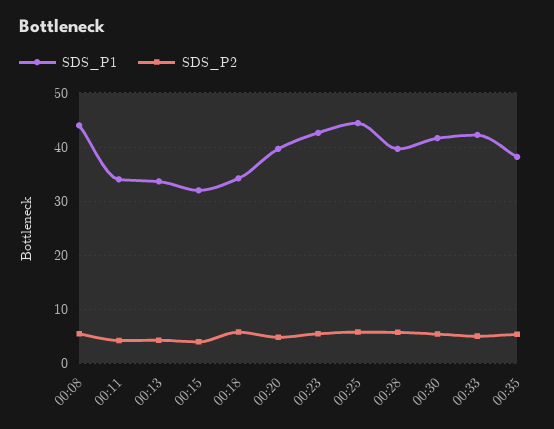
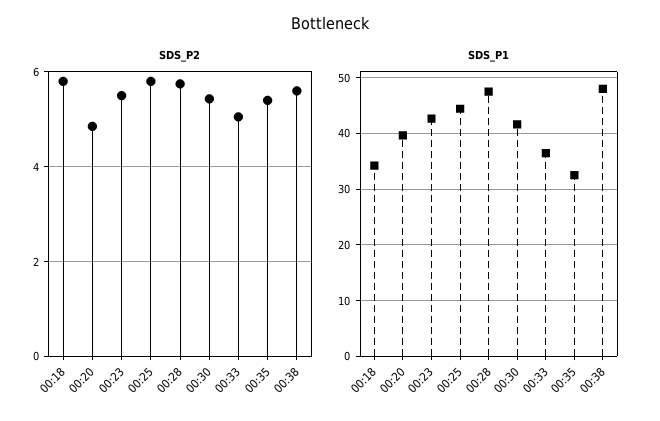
SDS_P1, 00:08: 44 -> none
SDS_P2, 00:08: 6 -> none
SDS_P1, 00:11: 34 -> none
SDS_P2, 00:11: 4 -> none
SDS_P1, 00:13: 34 -> none
SDS_P2, 00:13: 4 -> none
SDS_P1, 00:15: 32 -> none
SDS_P2, 00:15: 4 -> none
SDS_P1, 00:28: 40 -> 48
SDS_P1, 00:33: 42 -> 36
SDS_P1, 00:35: 38 -> 32
SDS_P2, 00:38: none -> 5.6
SDS_P1, 00:38: none -> 48

